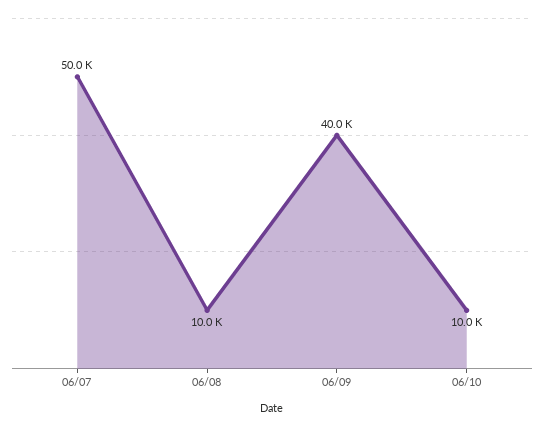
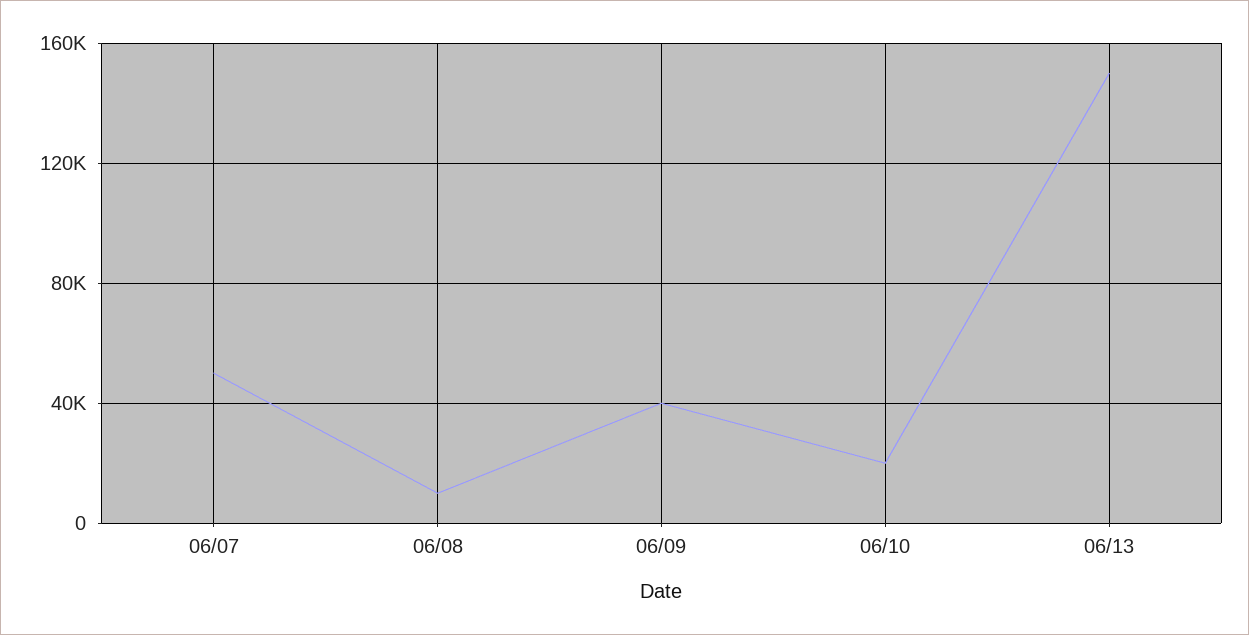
06/10: 10000 -> 20000
06/13: none -> 150000

